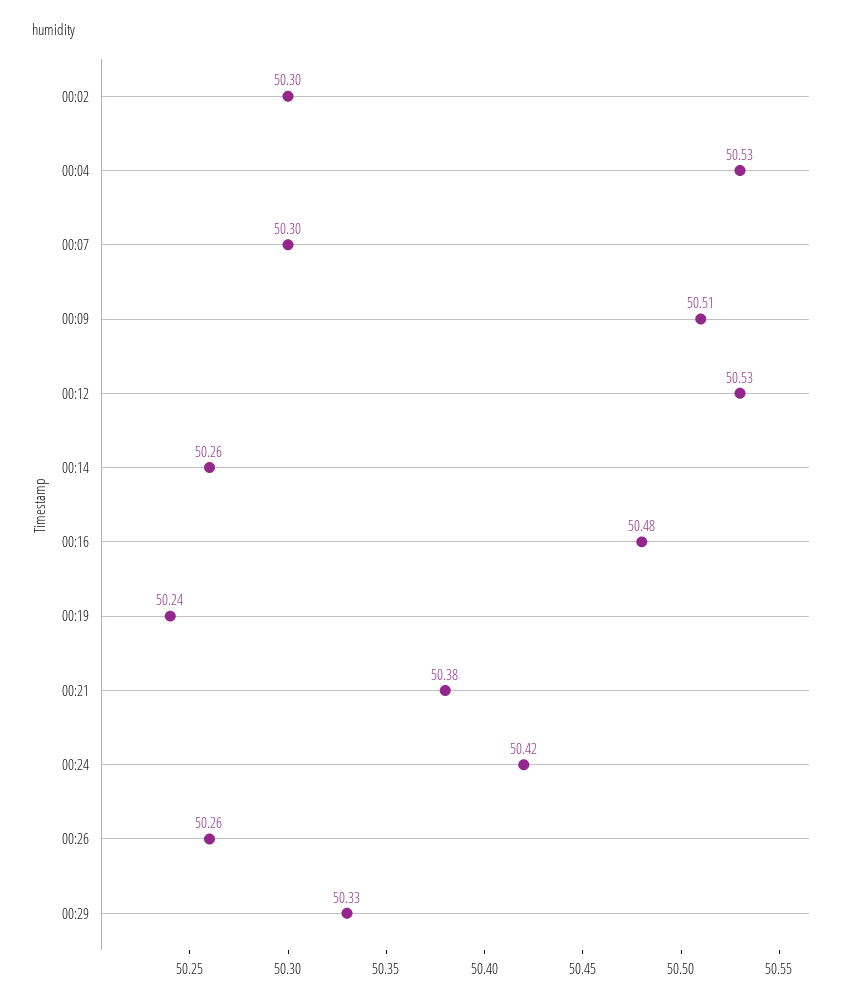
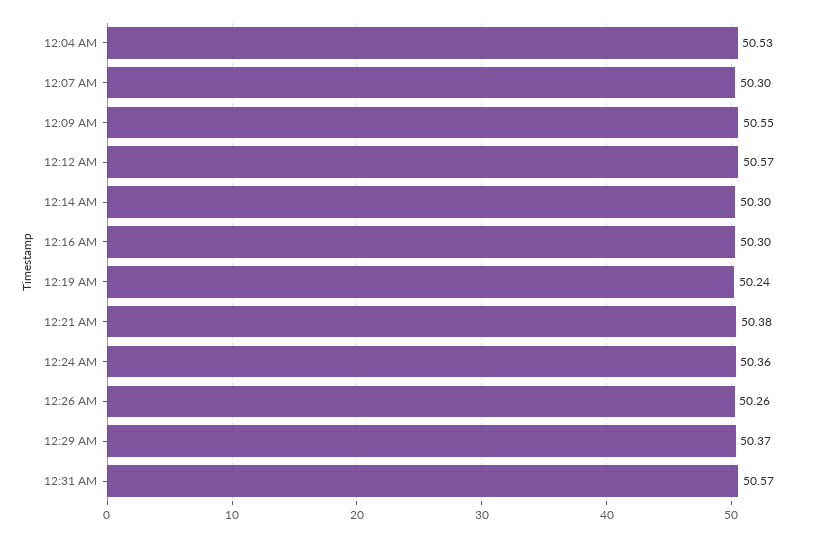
00:02: 50.3 -> none
00:09: 50.51 -> 50.55
00:12: 50.53 -> 50.57
00:14: 50.26 -> 50.3
00:16: 50.48 -> 50.3
00:24: 50.42 -> 50.36
00:29: 50.33 -> 50.37
12:31 AM: none -> 50.57

